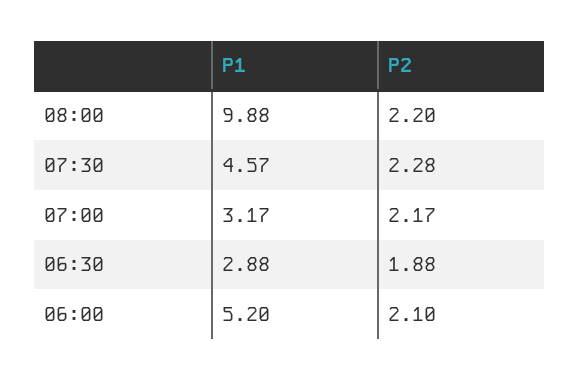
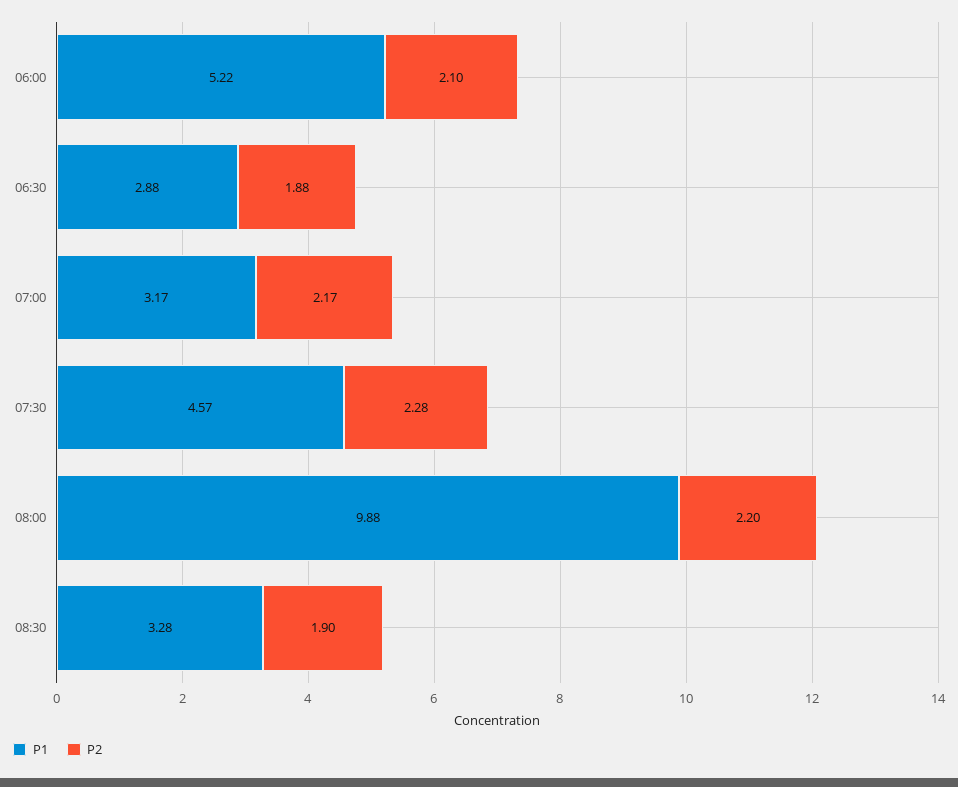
P1, 06:00: 5.2 -> 5.22
P1, 08:30: none -> 3.28
P2, 08:30: none -> 1.9

